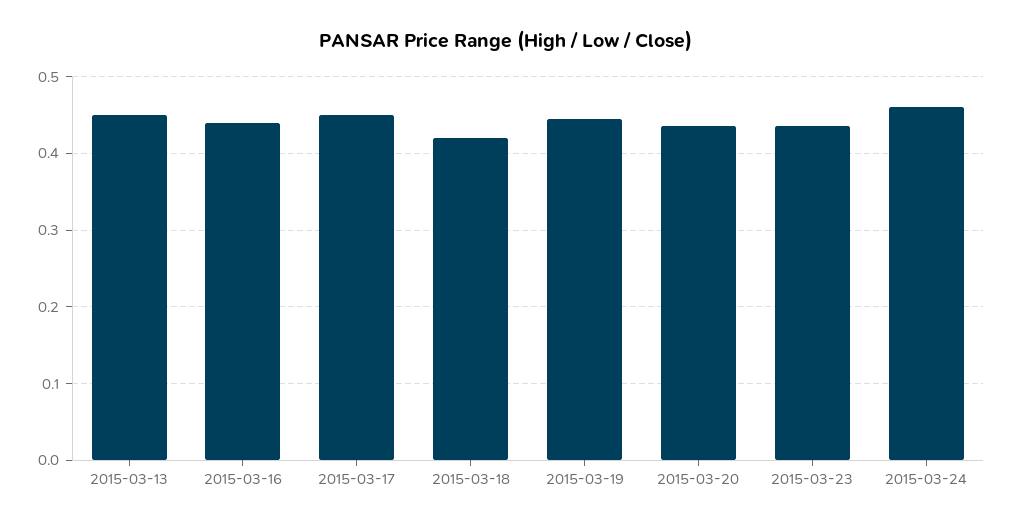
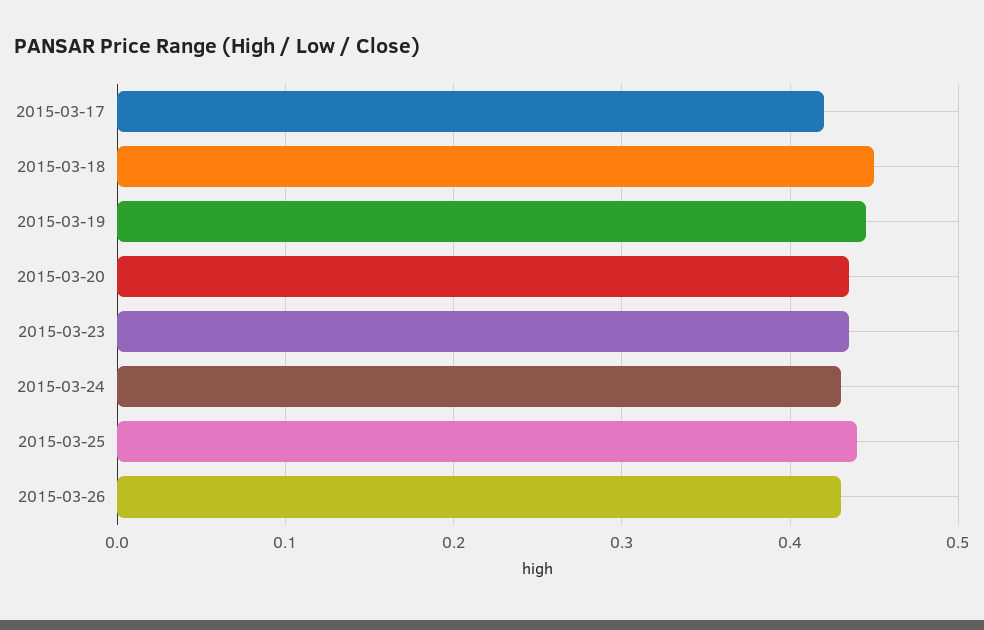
2015-03-13: 0.45 -> none
2015-03-16: 0.44 -> none
2015-03-17: 0.45 -> 0.42
2015-03-18: 0.42 -> 0.45
2015-03-24: 0.46 -> 0.43
2015-03-25: none -> 0.44
2015-03-26: none -> 0.43

